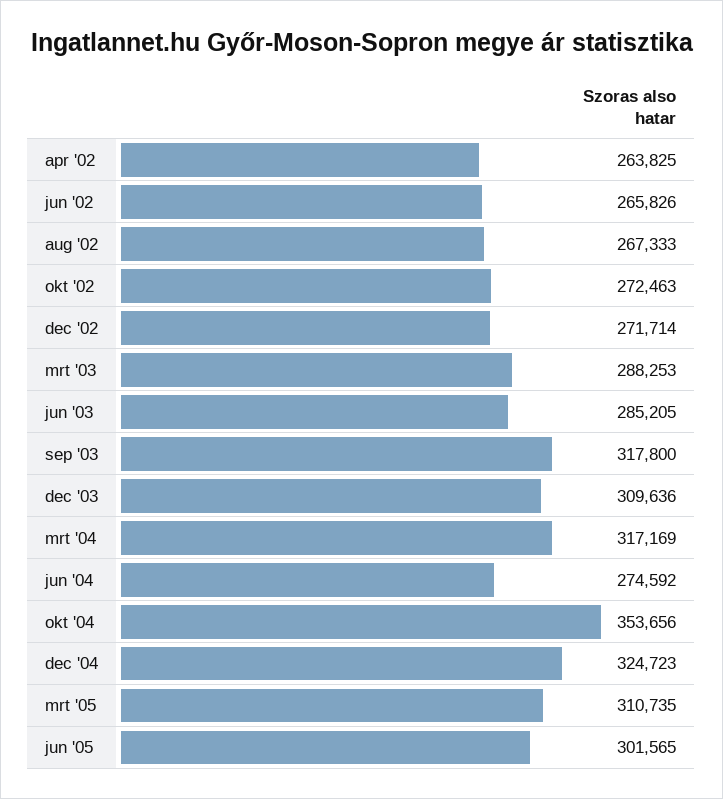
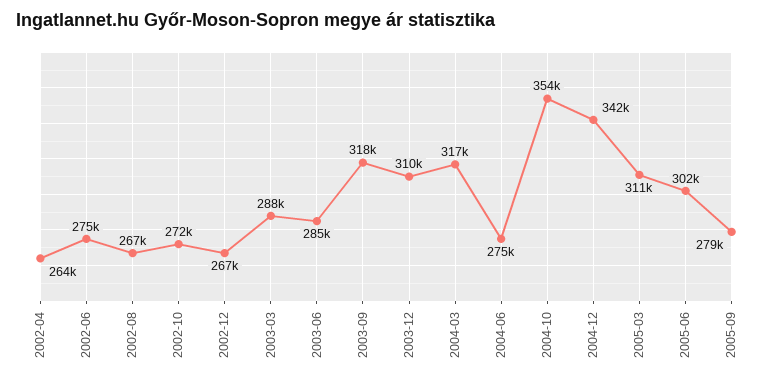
jun '02: 265826 -> 275000
dec '02: 271714 -> 267000
dec '04: 324723 -> 342000
2005-09: none -> 279000

